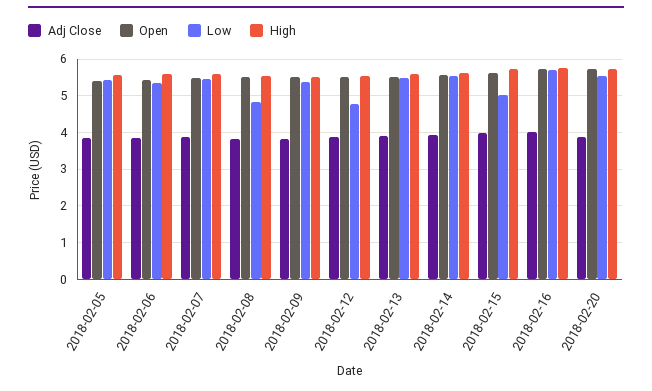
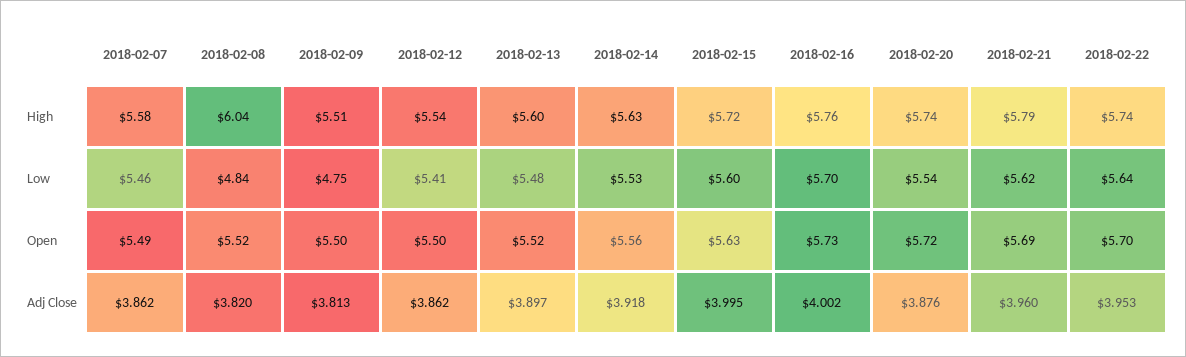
Adj Close, 2018-02-05: 3.8 -> none
Open, 2018-02-05: 5.4 -> none
Low, 2018-02-05: 5.4 -> none
High, 2018-02-05: 5.6 -> none
Adj Close, 2018-02-06: 3.8 -> none
Open, 2018-02-06: 5.4 -> none
Low, 2018-02-06: 5.4 -> none
High, 2018-02-06: 5.6 -> none
High, 2018-02-08: 5.6 -> 6.04
Low, 2018-02-09: 5.4 -> 4.75
Low, 2018-02-12: 4.8 -> 5.41
Low, 2018-02-15: 5 -> 5.6
High, 2018-02-21: none -> 5.79
High, 2018-02-22: none -> 5.74
Low, 2018-02-21: none -> 5.62
Low, 2018-02-22: none -> 5.64
Open, 2018-02-21: none -> 5.69
Open, 2018-02-22: none -> 5.7
Adj Close, 2018-02-21: none -> 3.96
Adj Close, 2018-02-22: none -> 3.953

